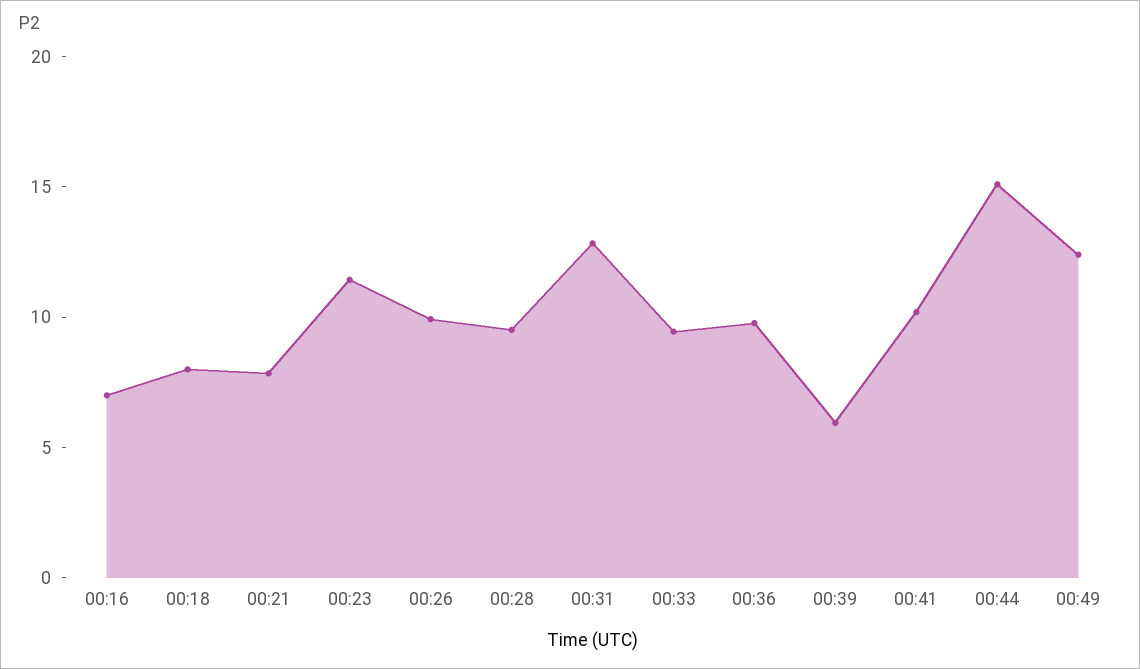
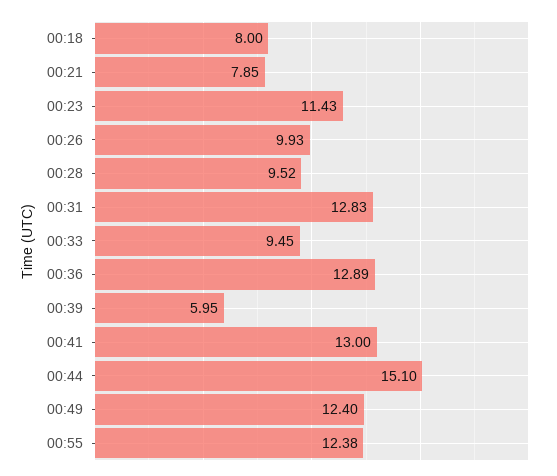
00:16: 7 -> none
00:36: 10 -> 12.89
00:41: 10 -> 13
00:55: none -> 12.38

